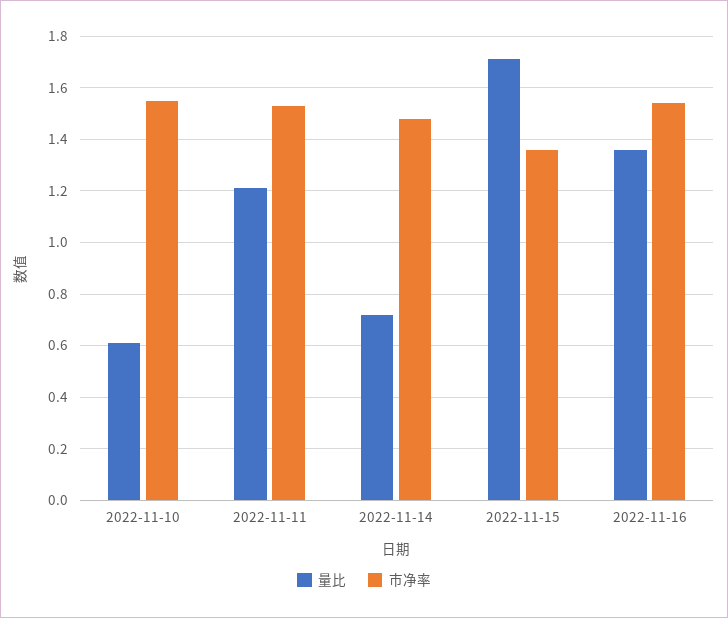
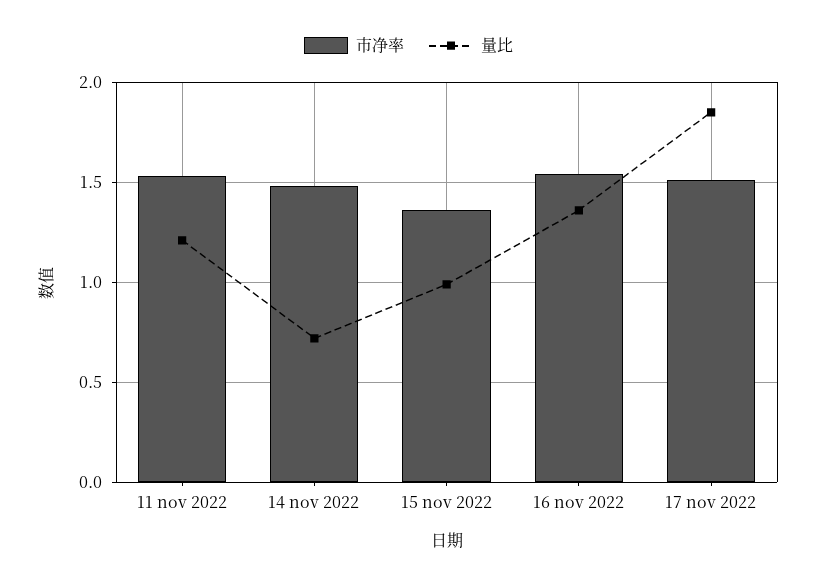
量比, 2022-11-10: 0.6 -> none
市净率, 2022-11-10: 1.55 -> none
量比, 2022-11-15: 1.7 -> 1
市净率, 17 nov 2022: none -> 1.5
量比, 17 nov 2022: none -> 1.85

